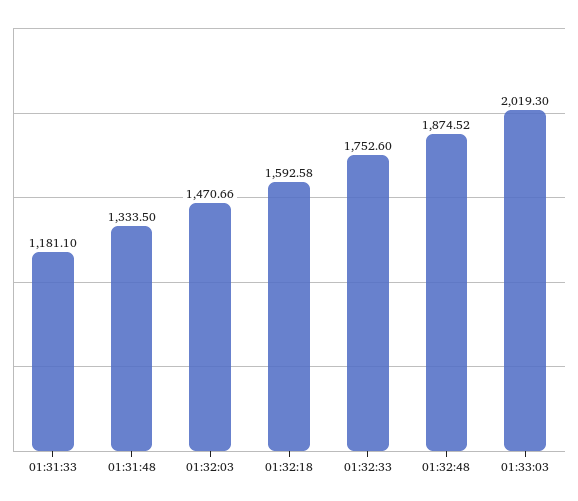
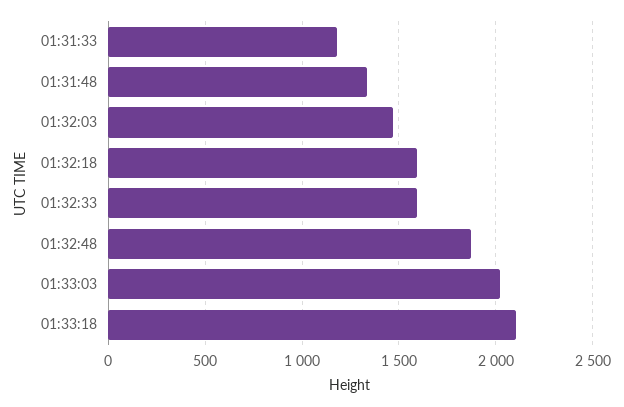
01:32:33: 1752.6 -> 1600
01:33:18: none -> 2100

